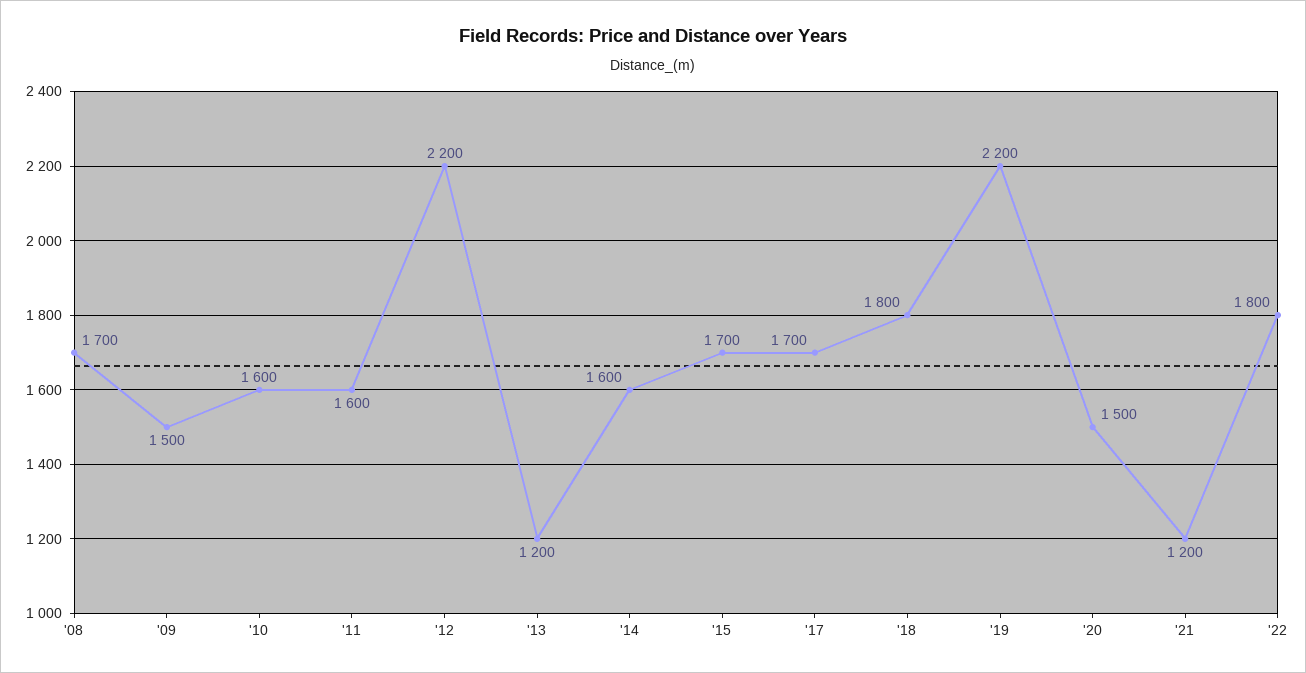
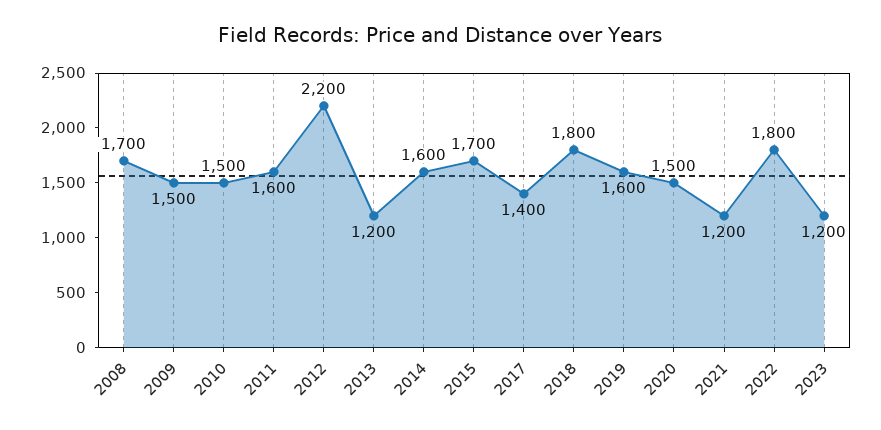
'10: 1600 -> 1500
'17: 1700 -> 1400
'19: 2200 -> 1600
2023: none -> 1200

